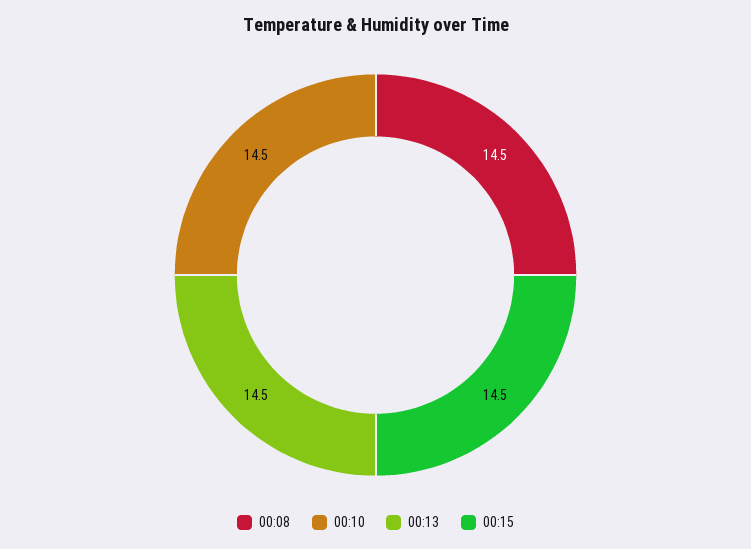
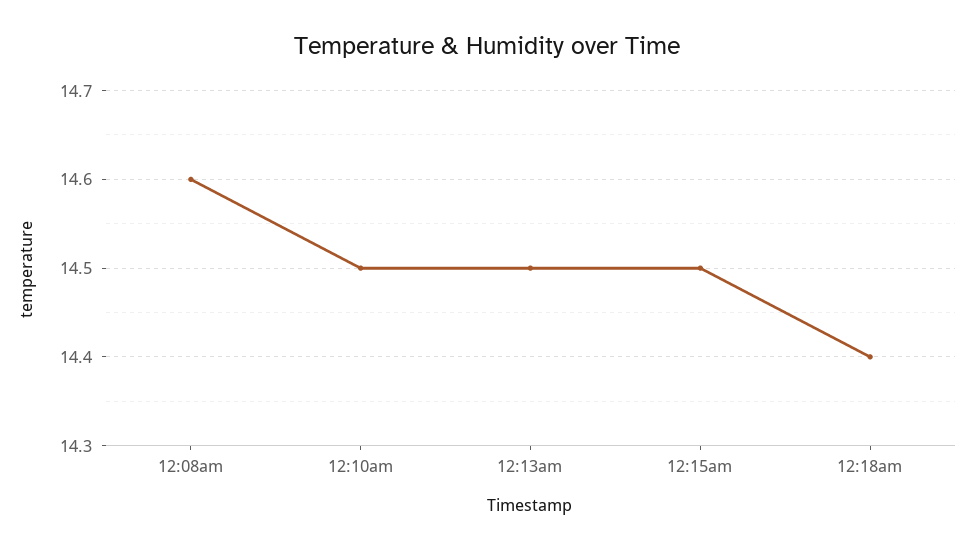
00:08: 14.5 -> 14.6
12:18am: none -> 14.4

